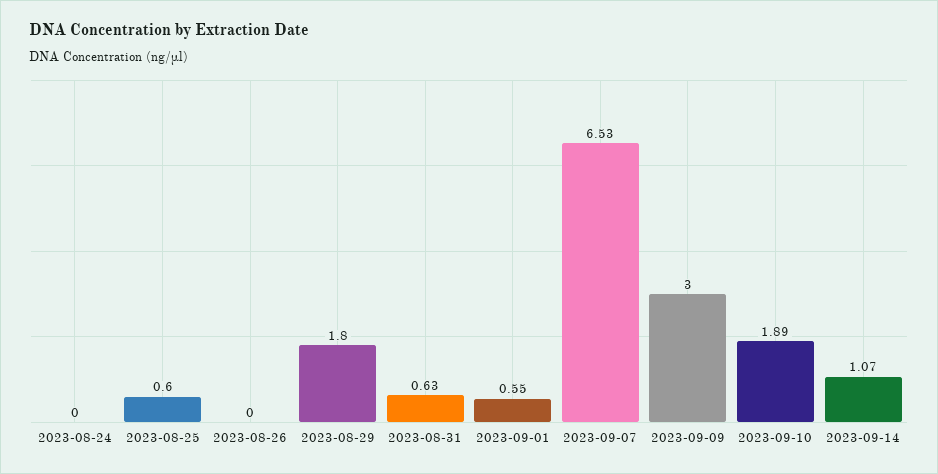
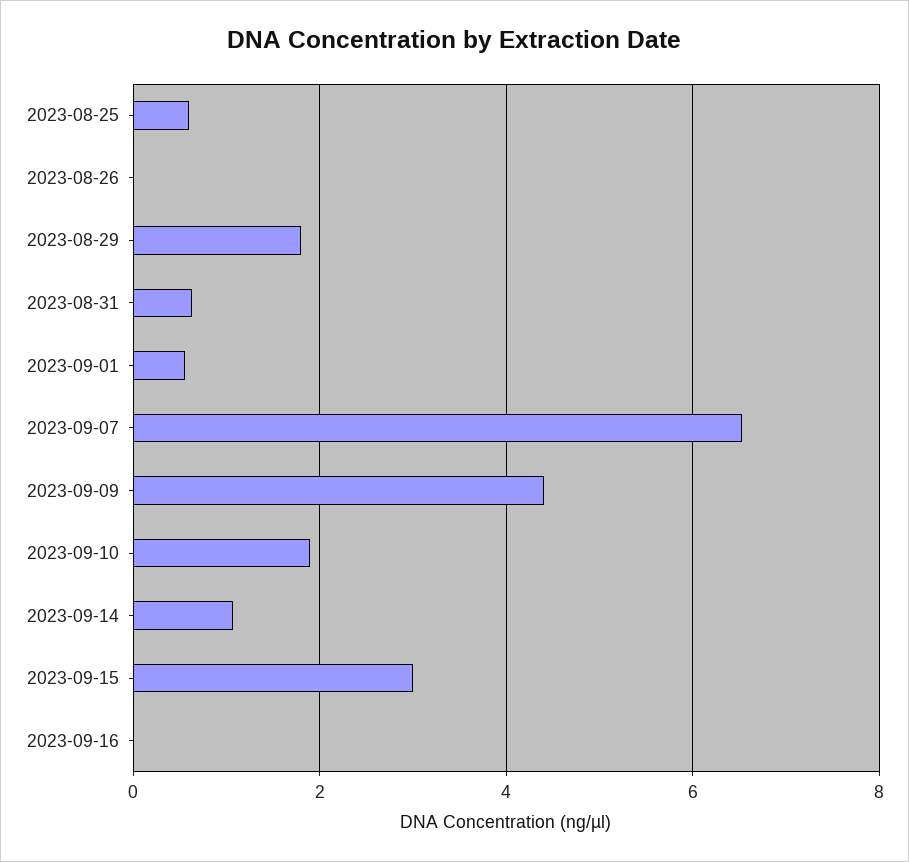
2023-08-24: 0 -> none
2023-09-09: 3 -> 4.4
2023-09-15: none -> 3
2023-09-16: none -> 0

